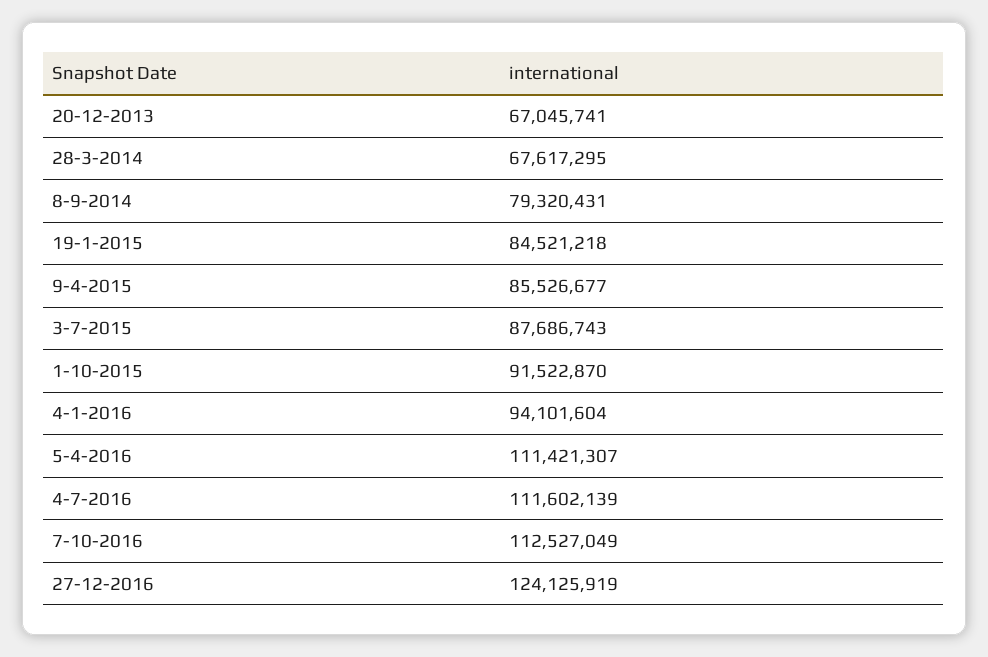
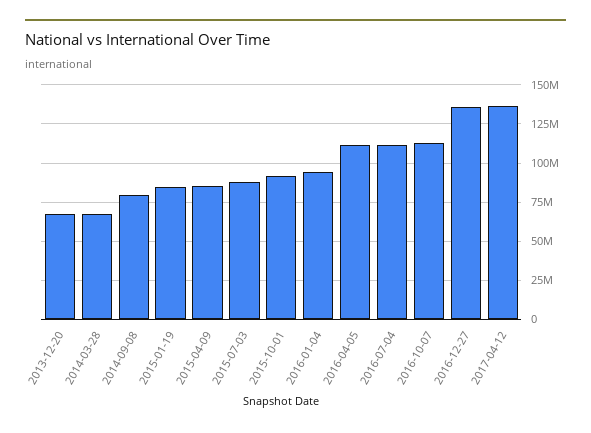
27-12-2016: 124125919 -> 135000000
2017-04-12: none -> 135000000

